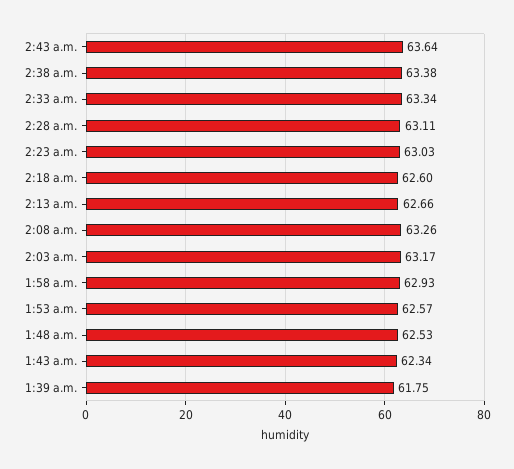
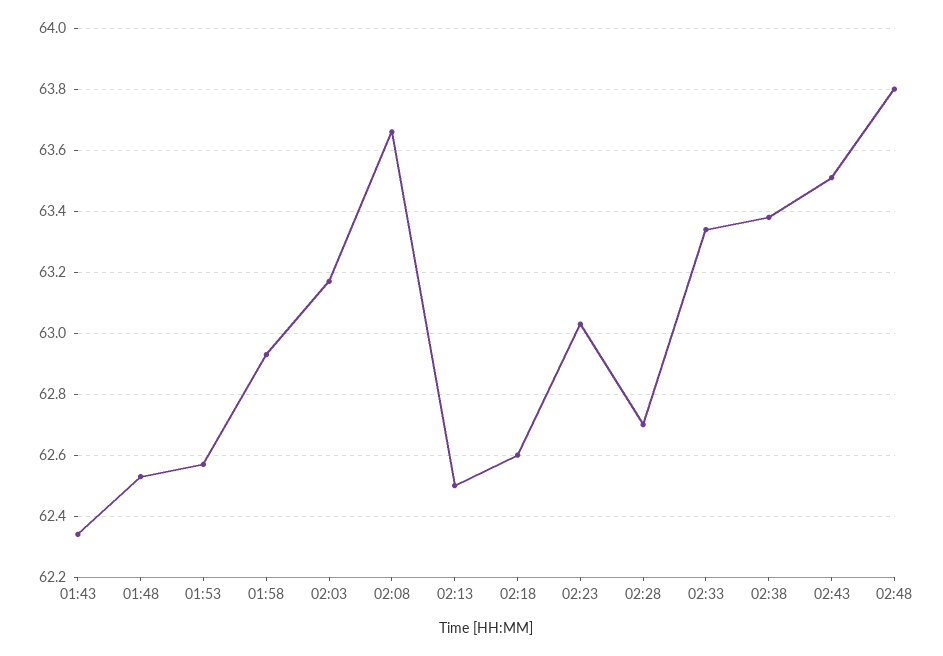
2:43 a.m.: 63.64 -> 63.5
2:28 a.m.: 63.11 -> 62.7
2:13 a.m.: 62.66 -> 62.5
2:08 a.m.: 63.26 -> 63.65
1:39 a.m.: 61.75 -> none
02:48: none -> 63.8

